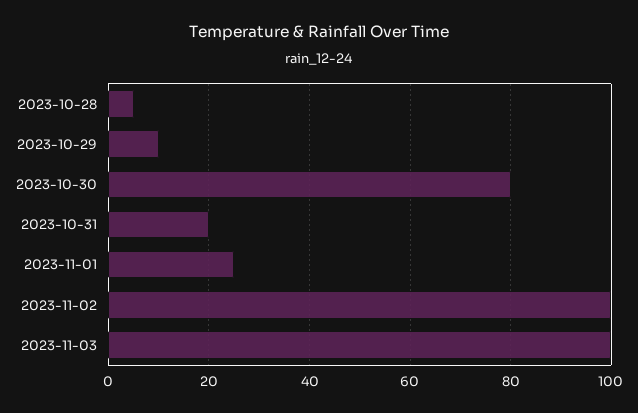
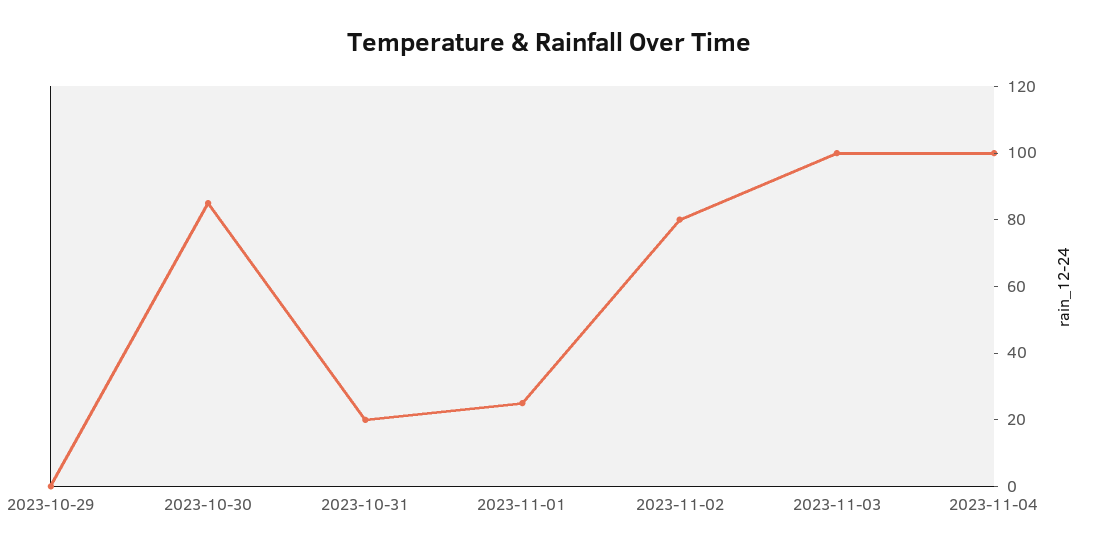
2023-10-28: 5 -> none
2023-10-29: 10 -> 0
2023-10-30: 80 -> 85
2023-11-02: 100 -> 80
2023-11-04: none -> 100

